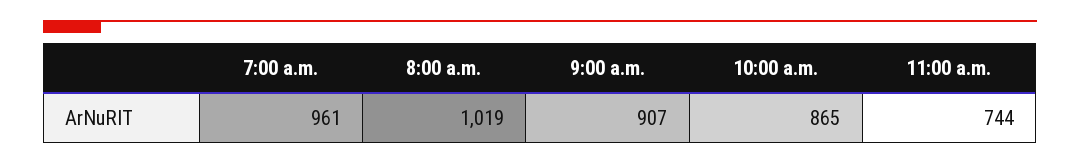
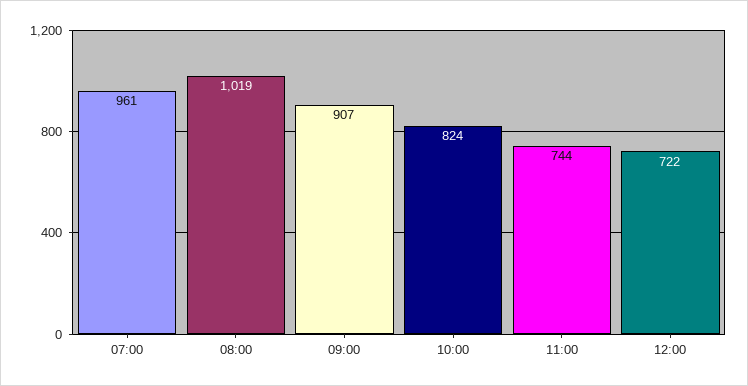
10:00 a.m.: 865 -> 824
12:00: none -> 722

